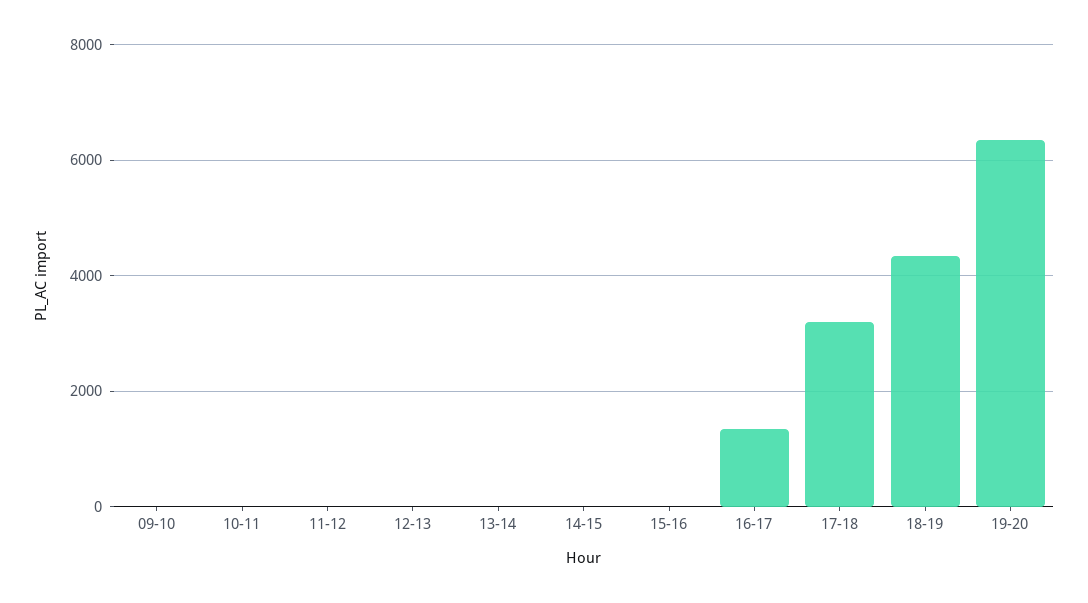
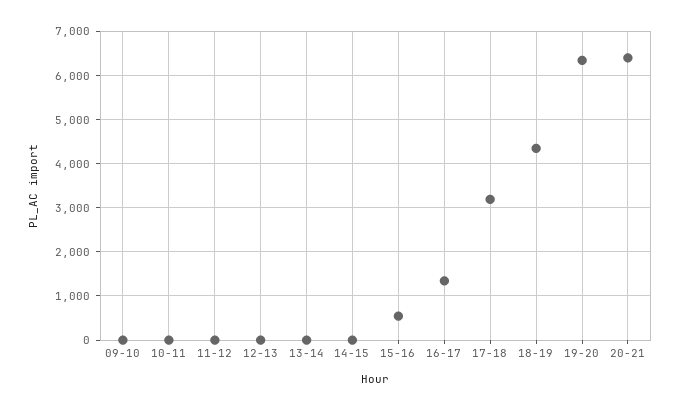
15-16: 0 -> 600
20-21: none -> 6400

